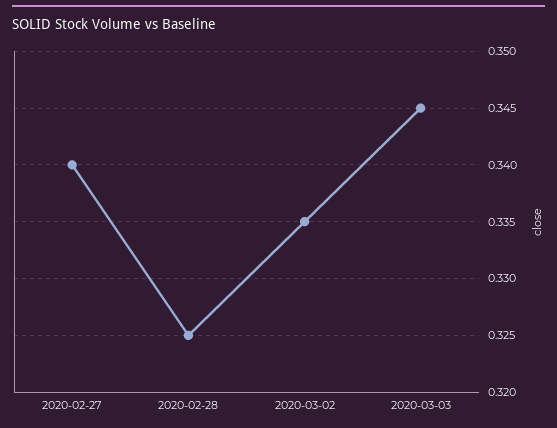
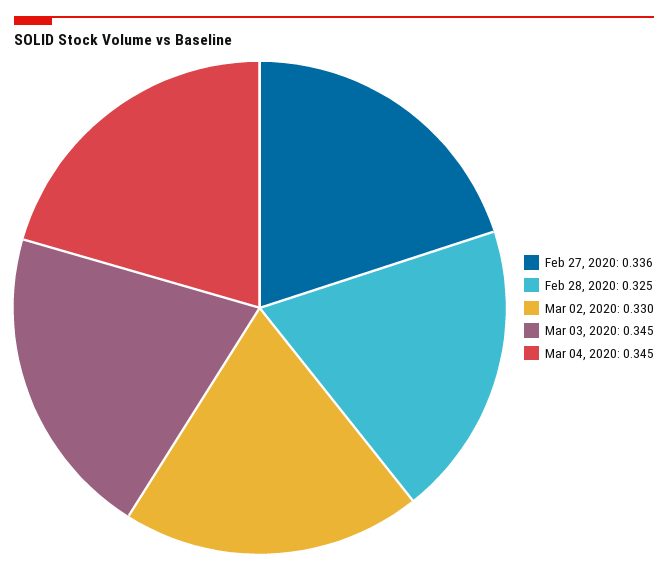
2020-02-27: 0.34 -> 0.336
2020-03-02: 0.335 -> 0.33
Mar 04, 2020: none -> 0.345

